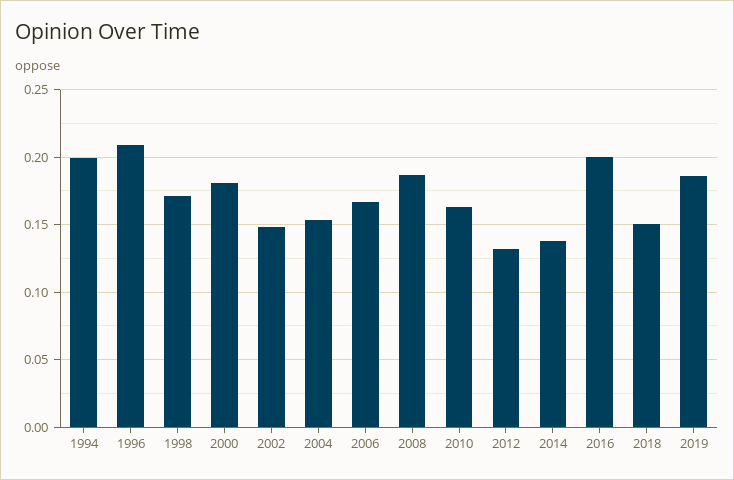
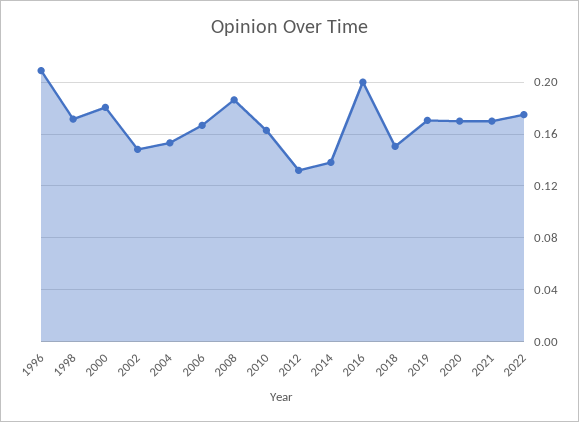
1994: 0.2 -> none
2019: 0.185 -> 0.17
2020: none -> 0.17
2021: none -> 0.17
2022: none -> 0.175

